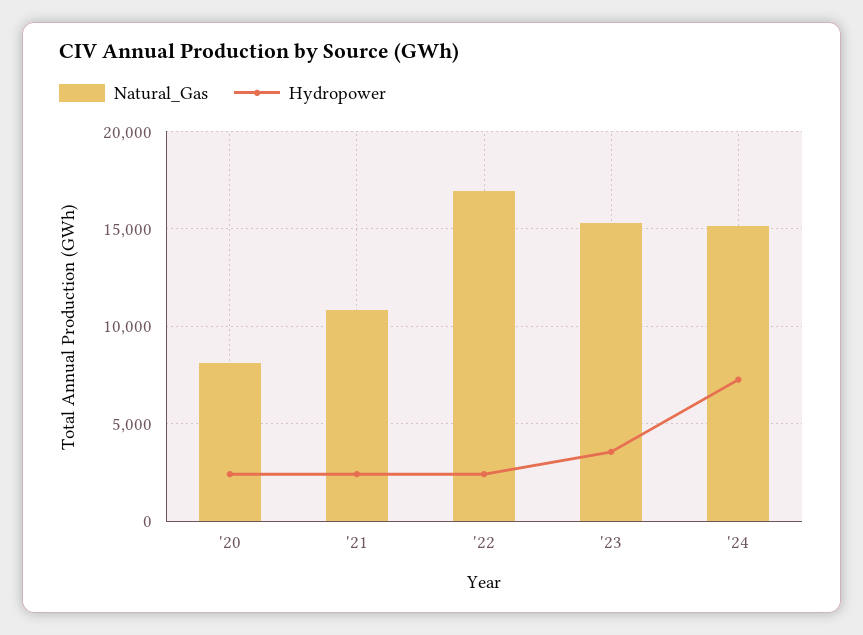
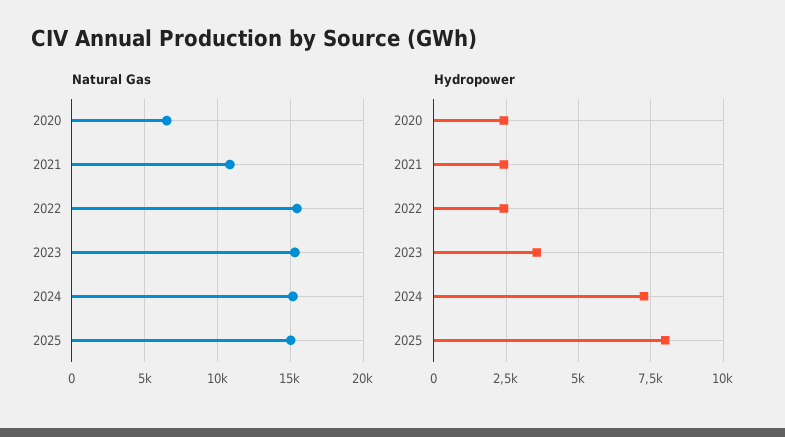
Natural_Gas, '20: 8000 -> 6500
Natural_Gas, '22: 17000 -> 15500
Natural_Gas, 2025: none -> 15000
Hydropower, 2025: none -> 8000

